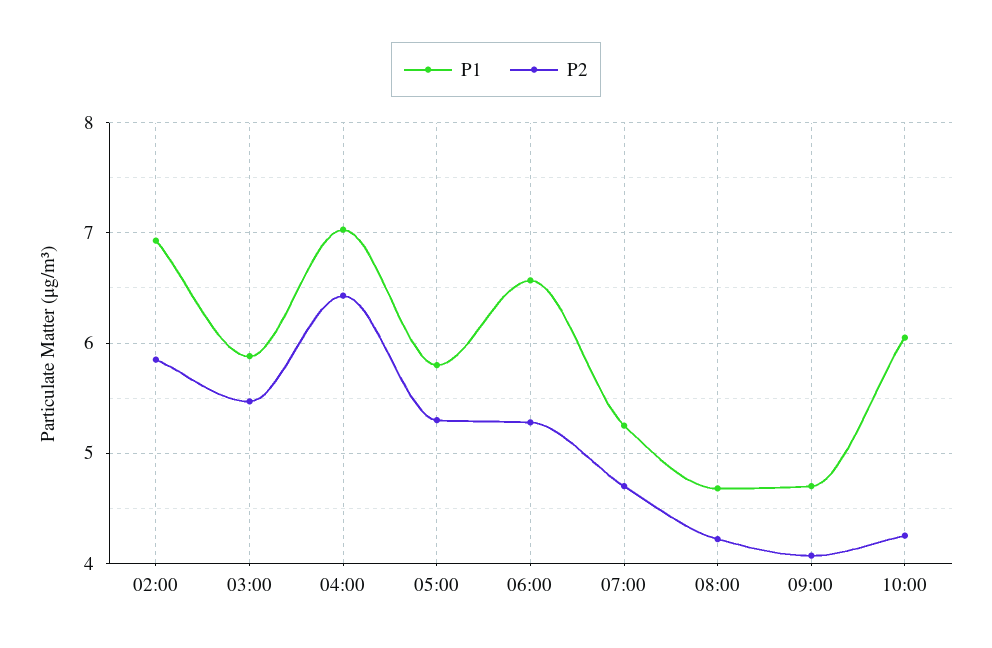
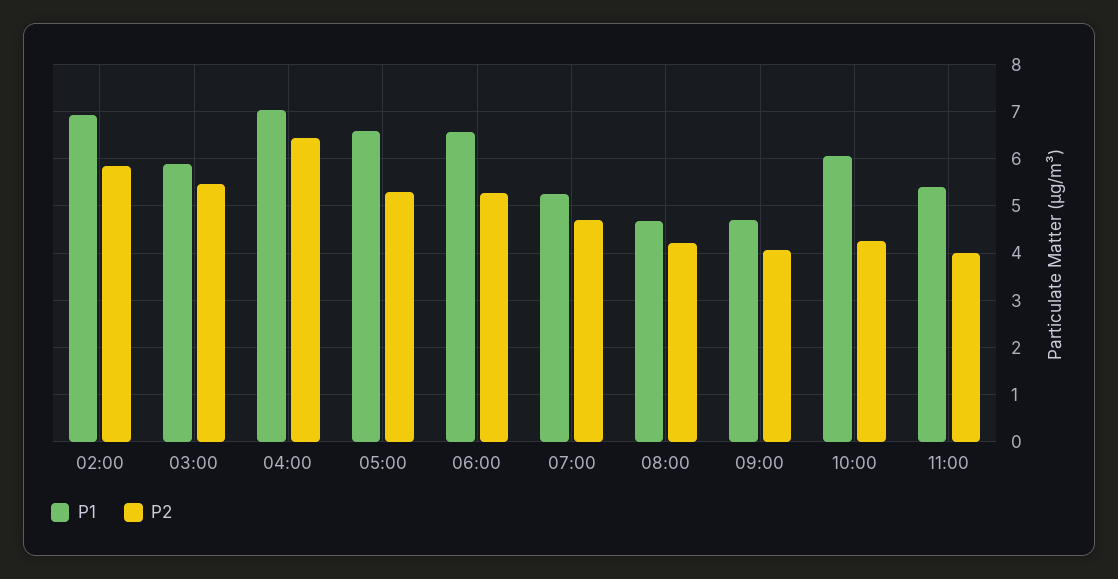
P1, 05:00: 5.8 -> 6.6
P1, 11:00: none -> 5.4
P2, 11:00: none -> 4

